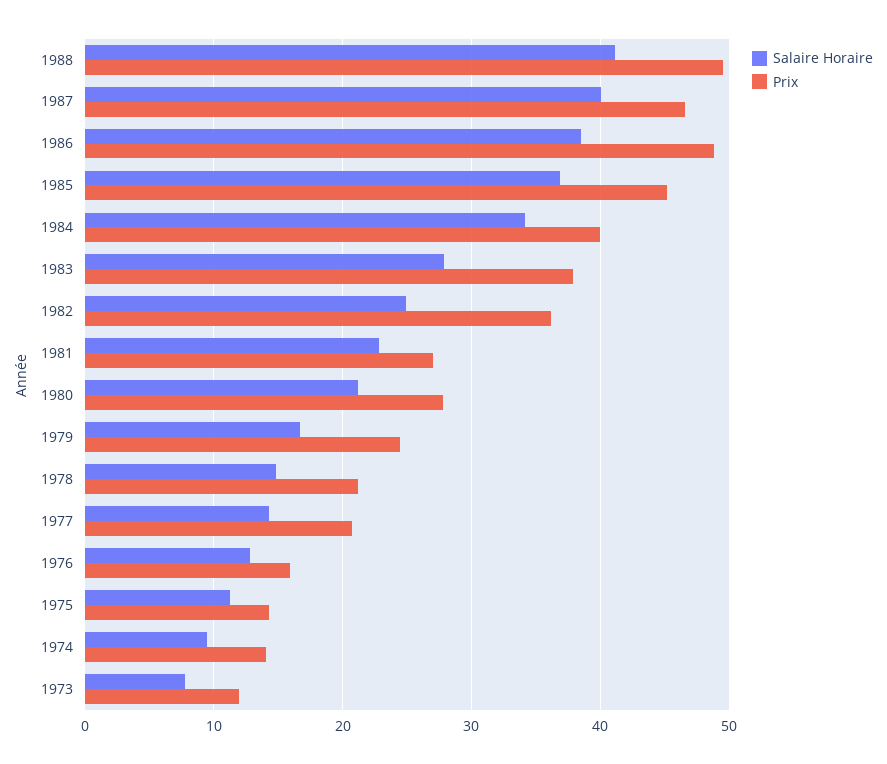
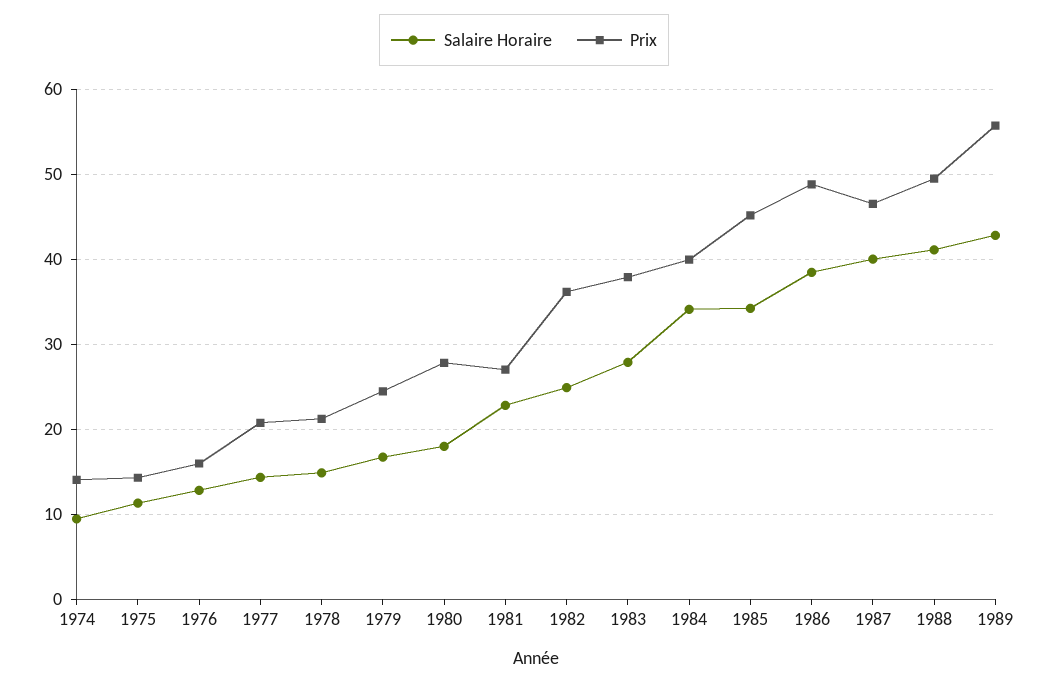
Salaire Horaire, 1985: 37 -> 34
Salaire Horaire, 1980: 21 -> 18
Salaire Horaire, 1973: 8 -> none
Prix, 1973: 12 -> none
Salaire Horaire, 1989: none -> 43
Prix, 1989: none -> 56

